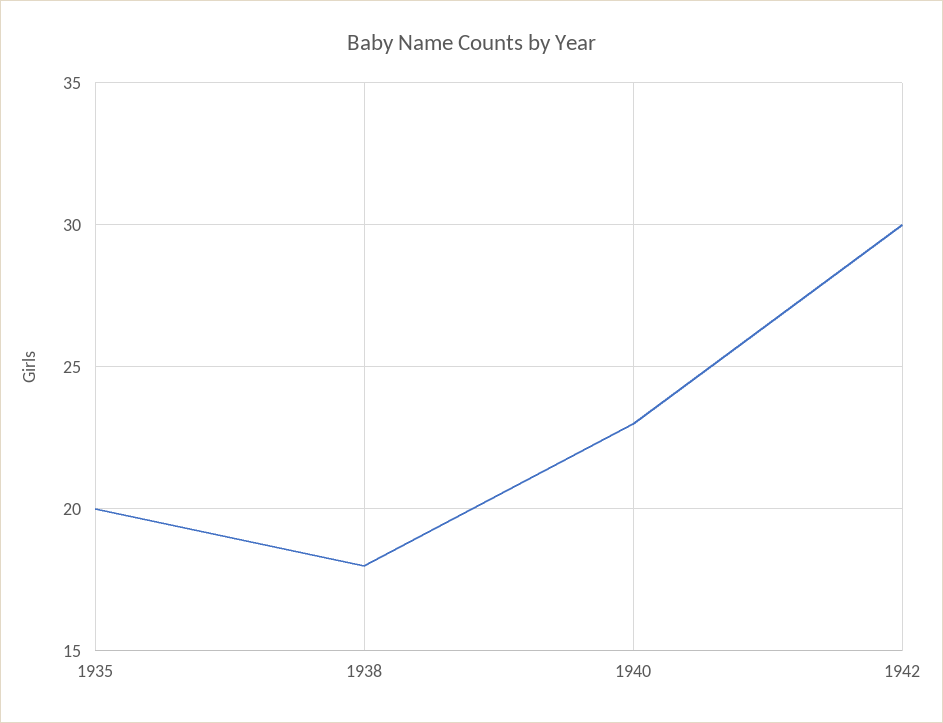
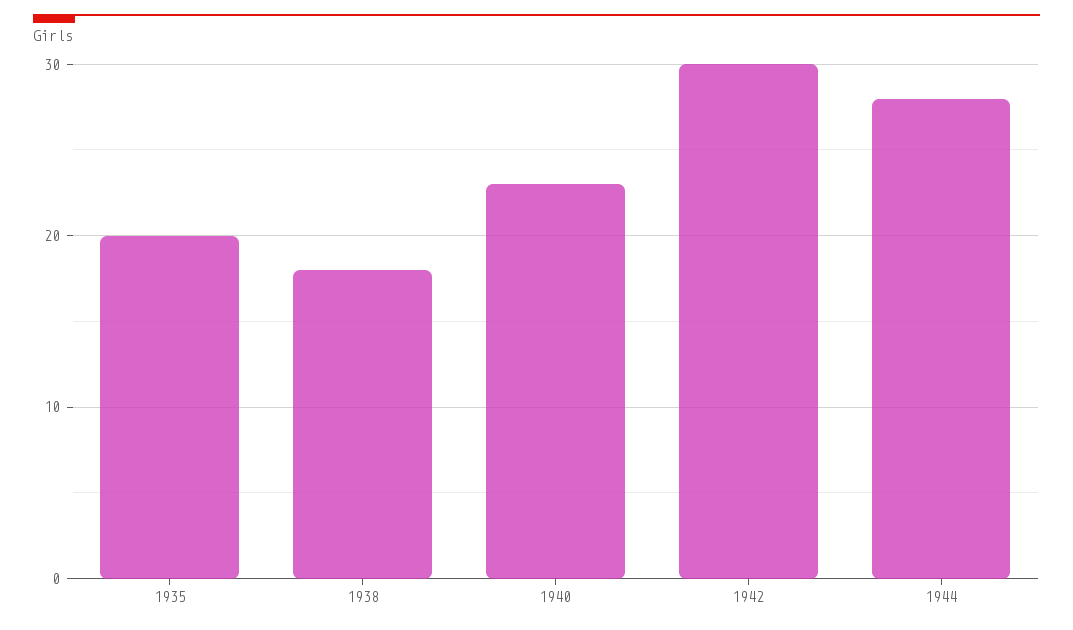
1944: none -> 28

